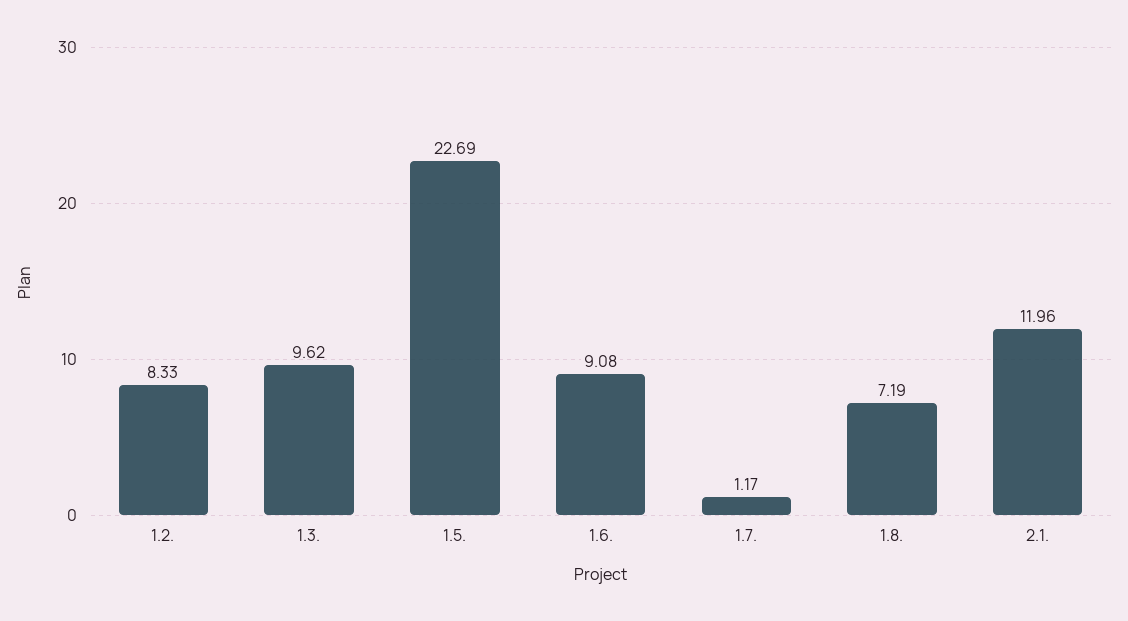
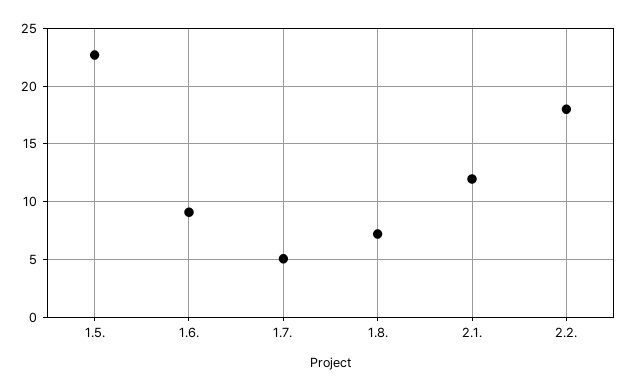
1.2.: 8.33 -> none
1.3.: 9.62 -> none
1.7.: 1.17 -> 5
2.2.: none -> 18

